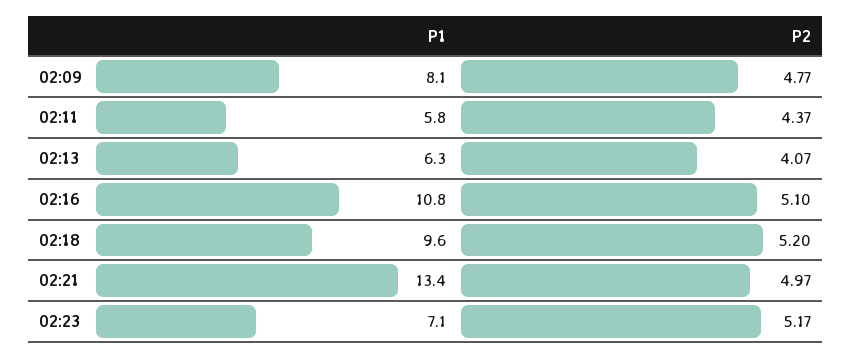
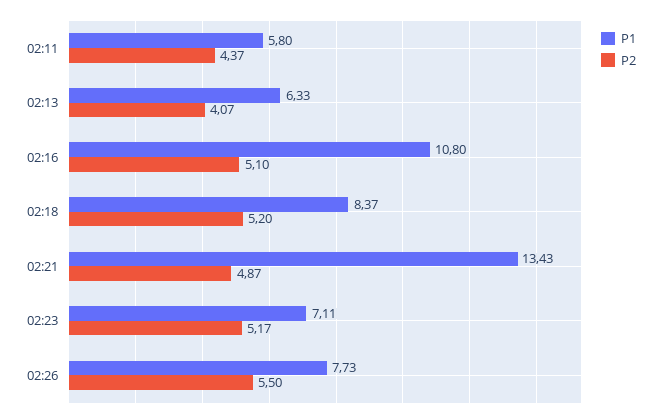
P1, 02:09: 8.1 -> none
P2, 02:09: 4.77 -> none
P1, 02:18: 9.6 -> 8.37
P2, 02:21: 4.97 -> 4.87
P1, 02:26: none -> 7.73
P2, 02:26: none -> 5.5

